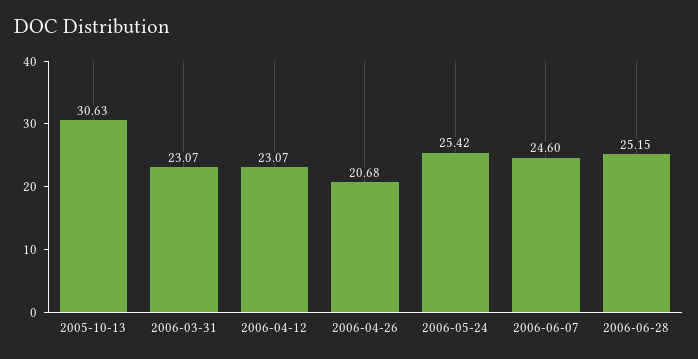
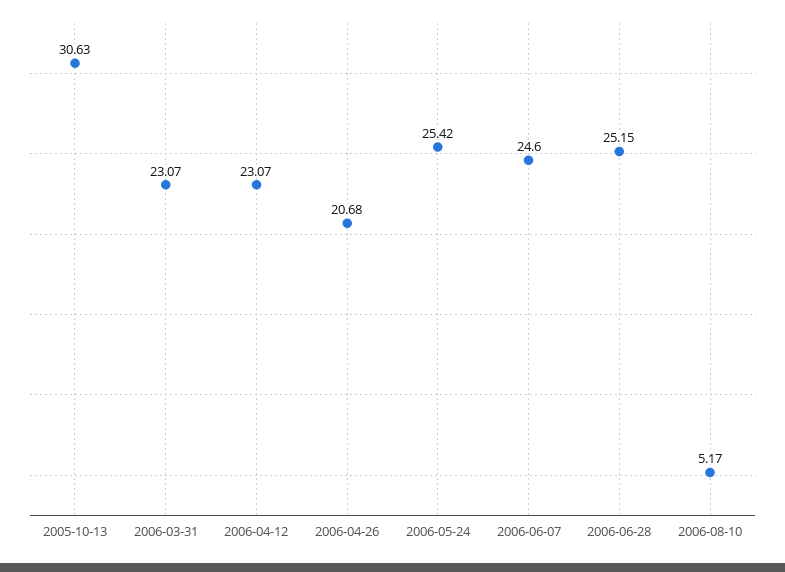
2006-08-10: none -> 5.17

